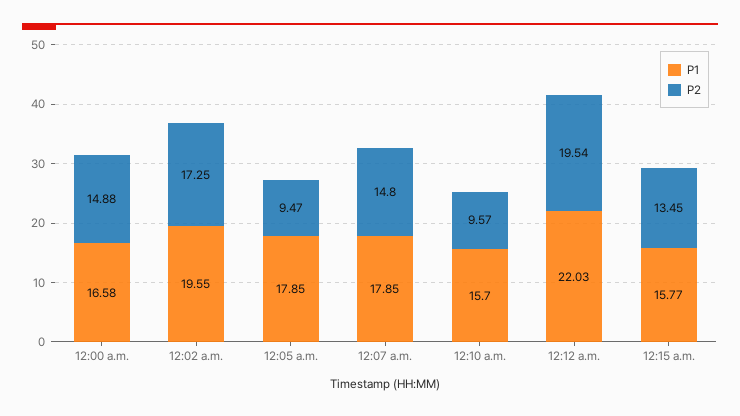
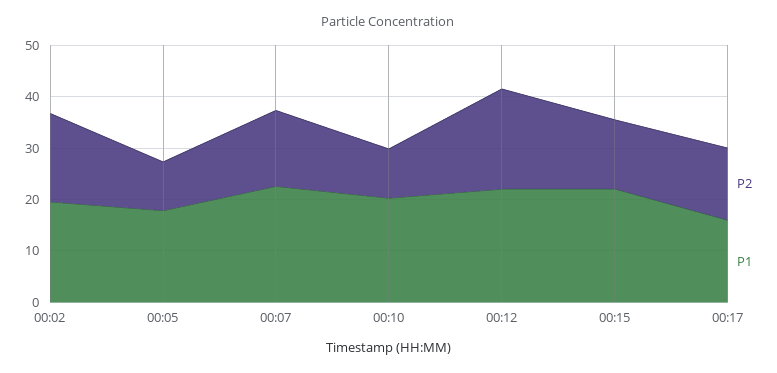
P1, 12:00 a.m.: 16.58 -> none
P2, 12:00 a.m.: 14.88 -> none
P1, 12:07 a.m.: 17.85 -> 22
P1, 12:10 a.m.: 15.7 -> 20
P1, 12:15 a.m.: 15.77 -> 22
P2, 00:17: none -> 14
P1, 00:17: none -> 16

